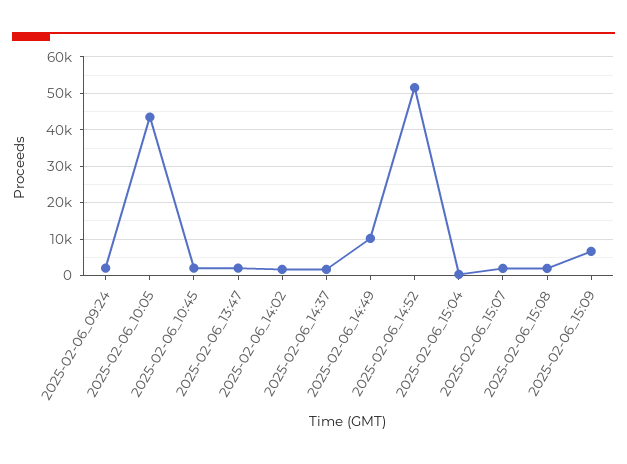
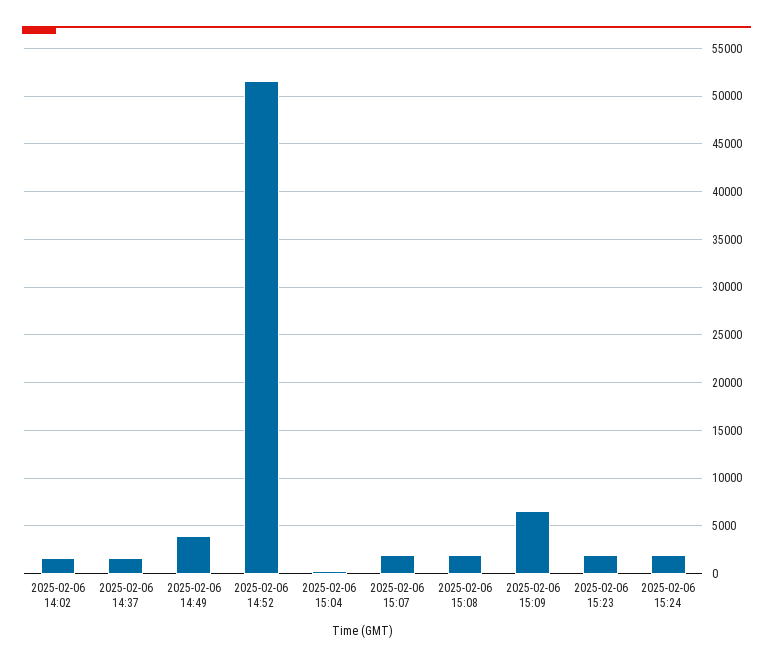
2025-02-06_09:24: 2000 -> none
2025-02-06_10:05: 44000 -> none
2025-02-06_10:45: 2000 -> none
2025-02-06_13:47: 2000 -> none
2025-02-06_14:49: 10000 -> 4000
2025-02-06 15:23: none -> 2000
2025-02-06 15:24: none -> 2000

